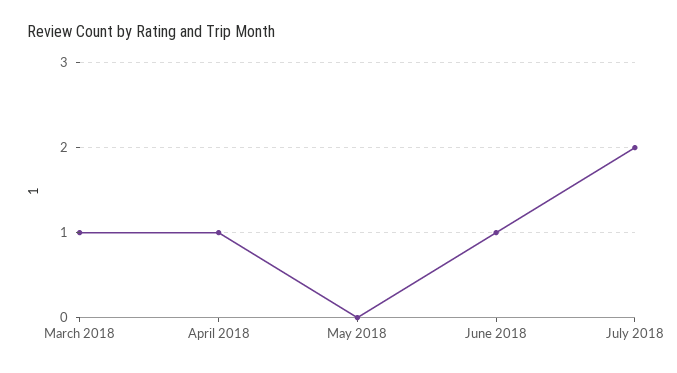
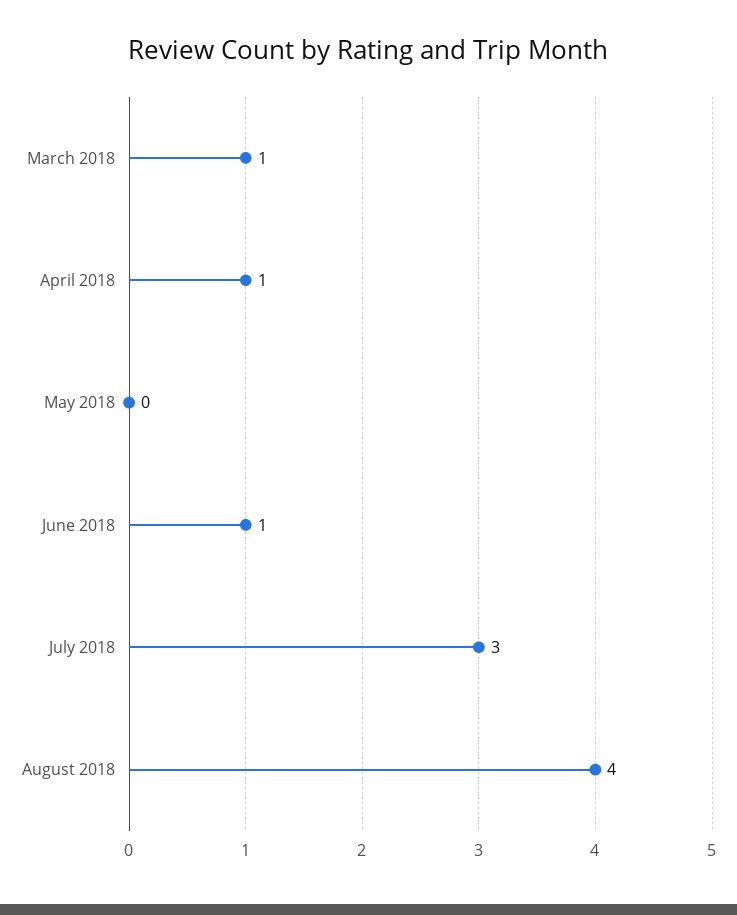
July 2018: 2 -> 3
August 2018: none -> 4

